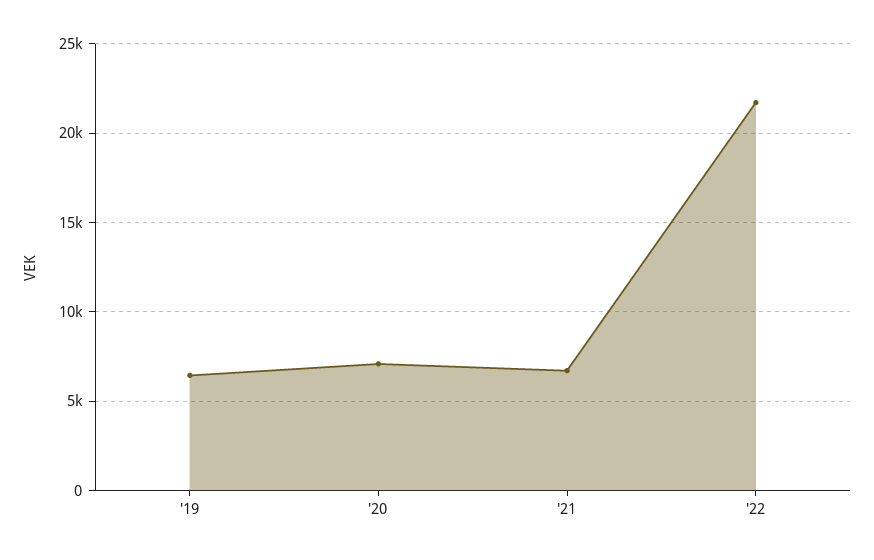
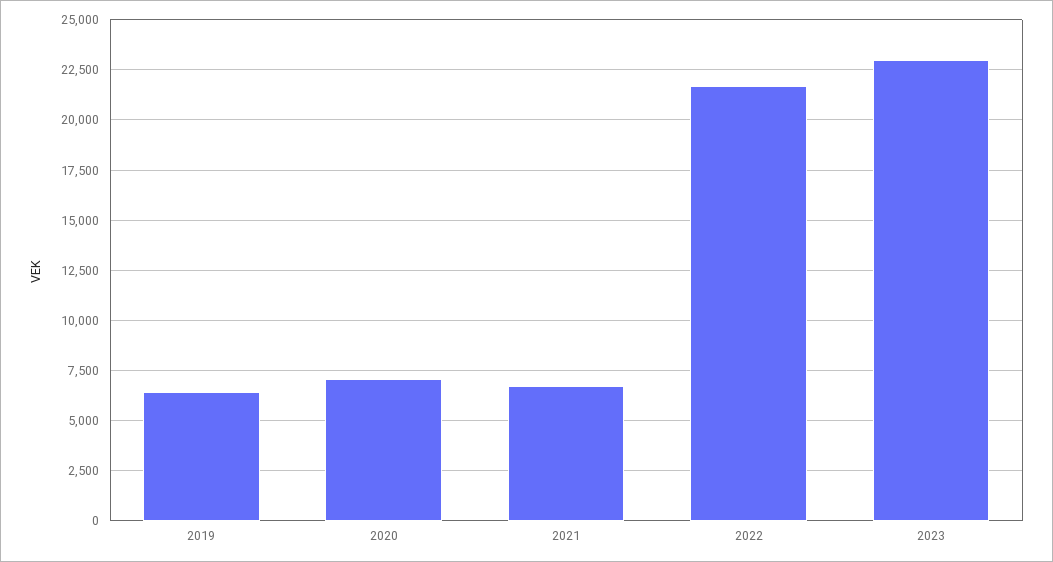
2023: none -> 23000

